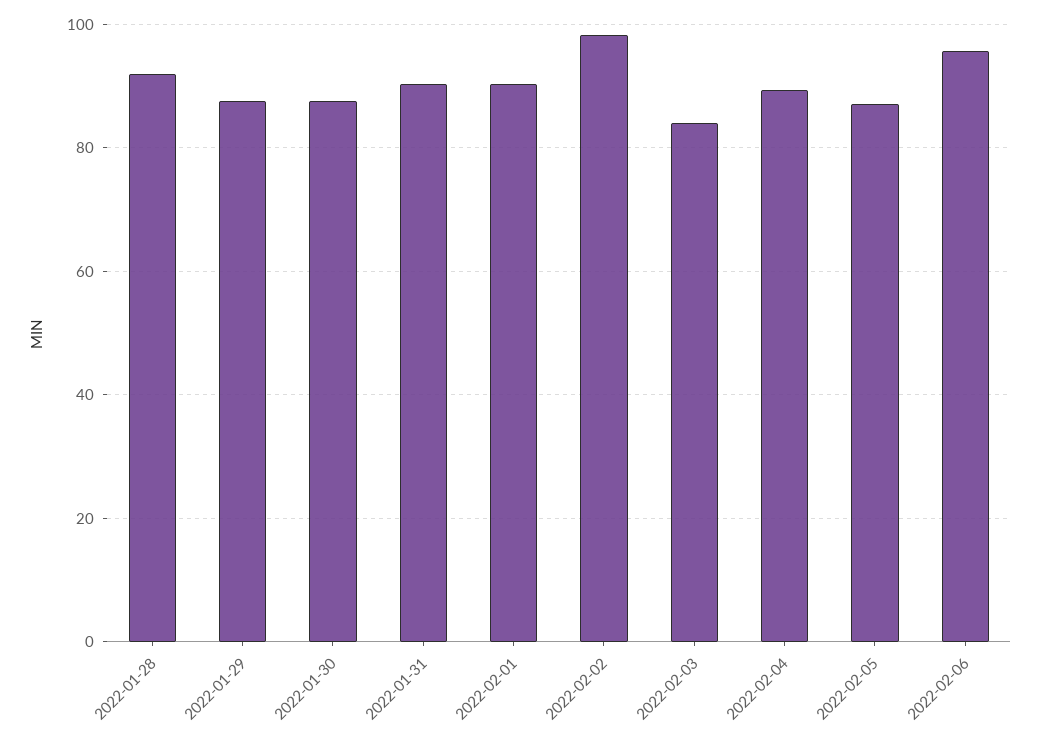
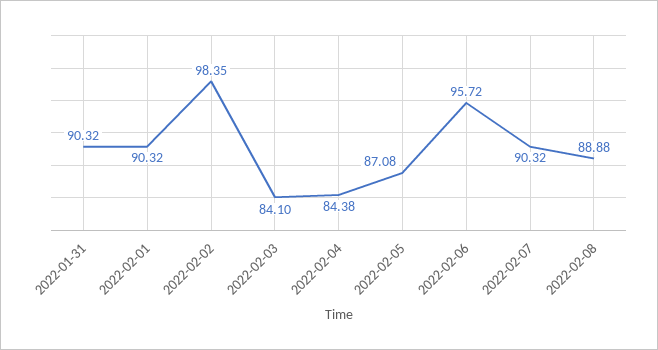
2022-01-28: 92 -> none
2022-01-29: 88 -> none
2022-01-30: 88 -> none
2022-02-04: 90 -> 84.38
2022-02-07: none -> 90.32
2022-02-08: none -> 88.88

